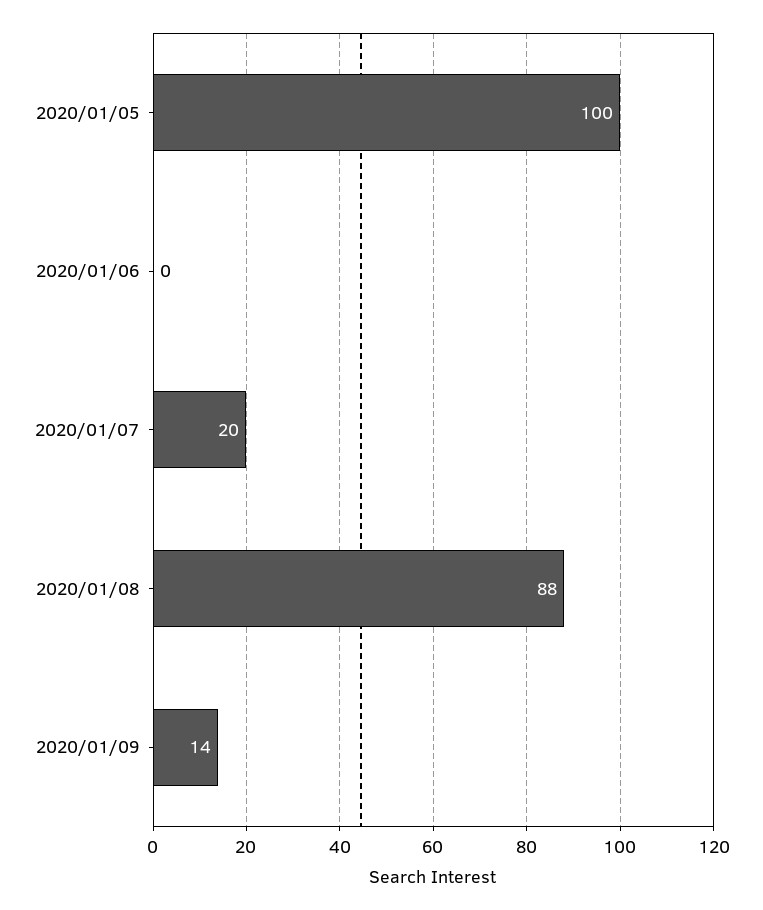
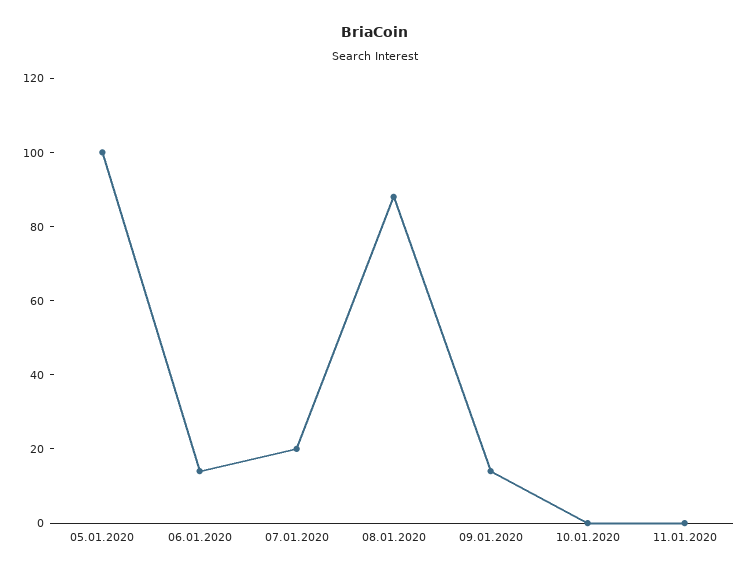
2020/01/06: 0 -> 15
10.01.2020: none -> 0
11.01.2020: none -> 0

